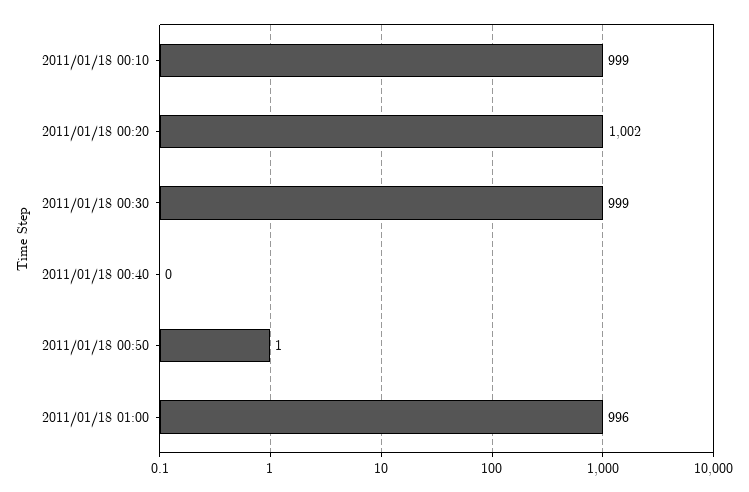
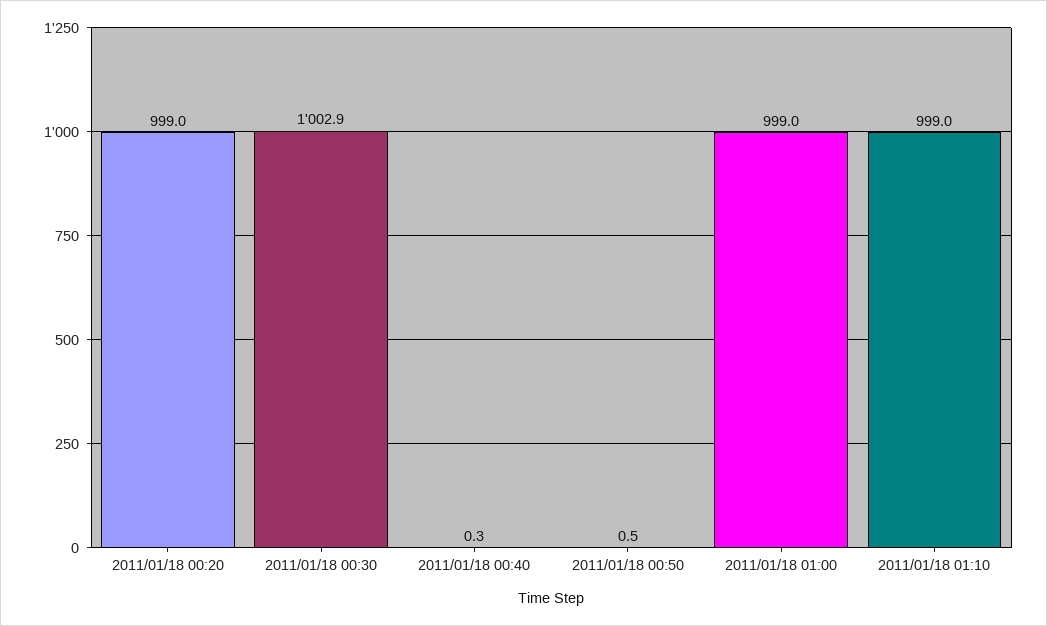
2011/01/18 00:10: 999 -> none
2011/01/18 00:20: 1002 -> 999
2011/01/18 00:30: 999 -> 1002.9
2011/01/18 01:00: 996 -> 999
2011/01/18 01:10: none -> 999

